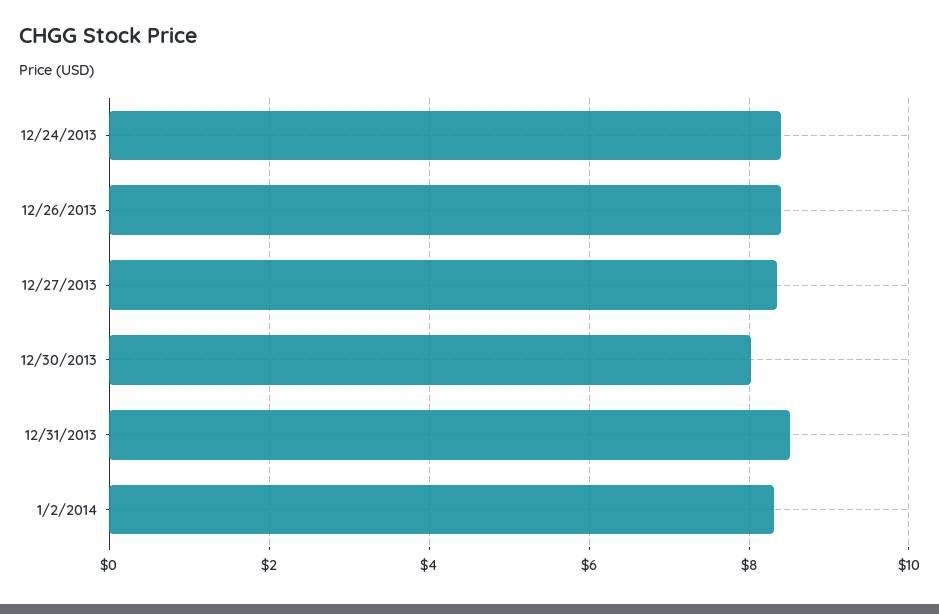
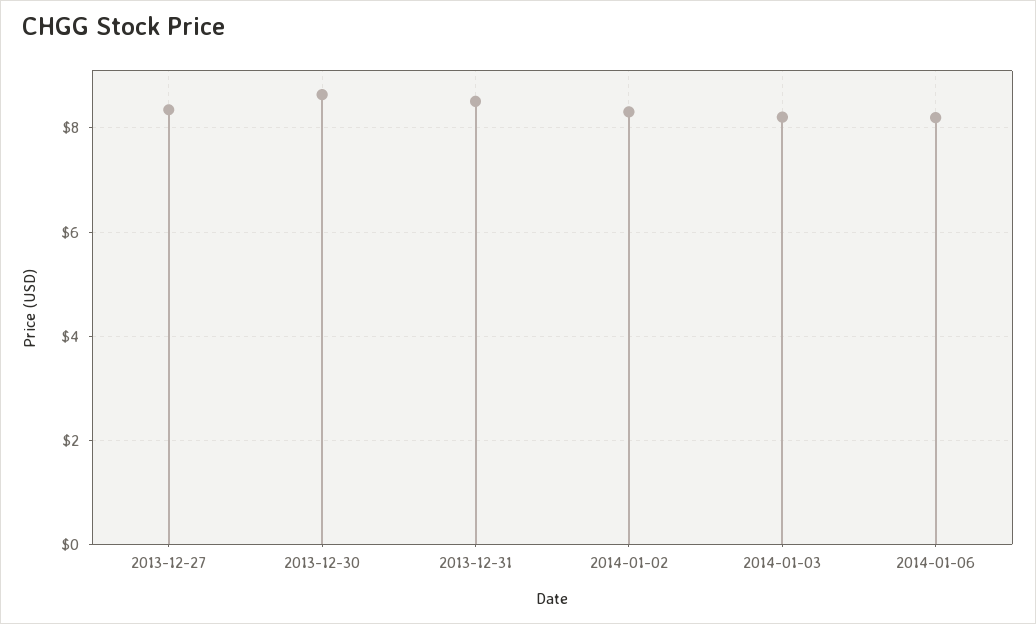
12/24/2013: 8.4 -> none
12/26/2013: 8.4 -> none
12/30/2013: 8 -> 8.6
2014-01-03: none -> 8.2
2014-01-06: none -> 8.2

